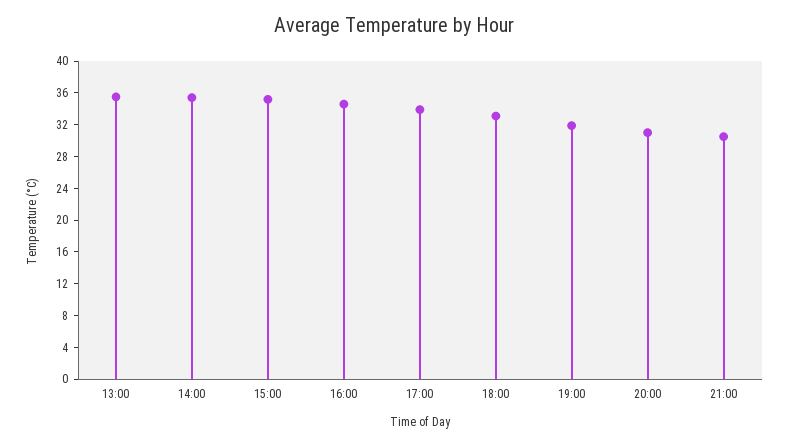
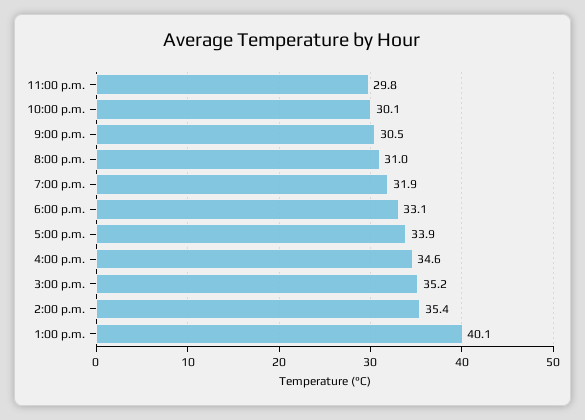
13:00: 36 -> 40.1
11:00 p.m.: none -> 29.8
10:00 p.m.: none -> 30.1

